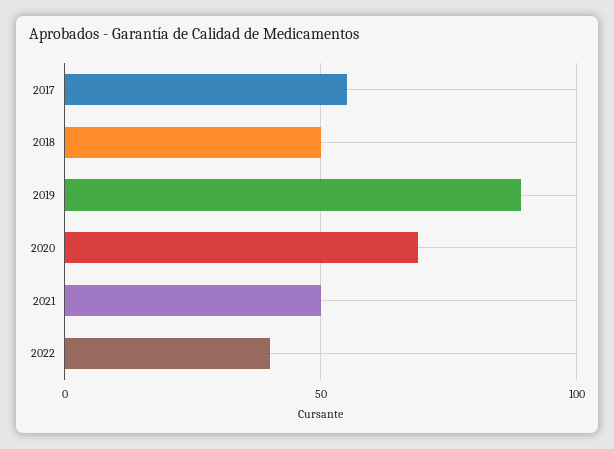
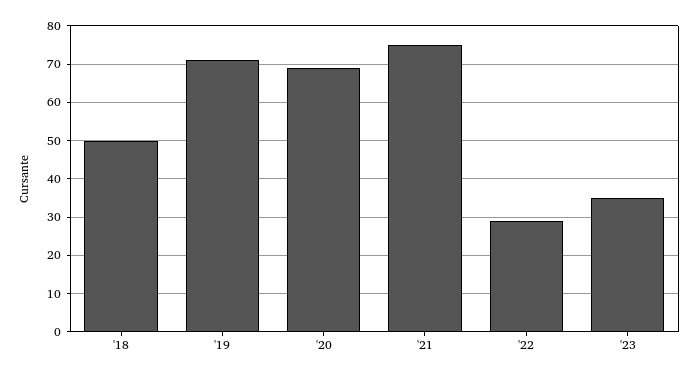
2017: 55 -> none
2019: 90 -> 70
2021: 50 -> 75
2022: 40 -> 30
'23: none -> 35

